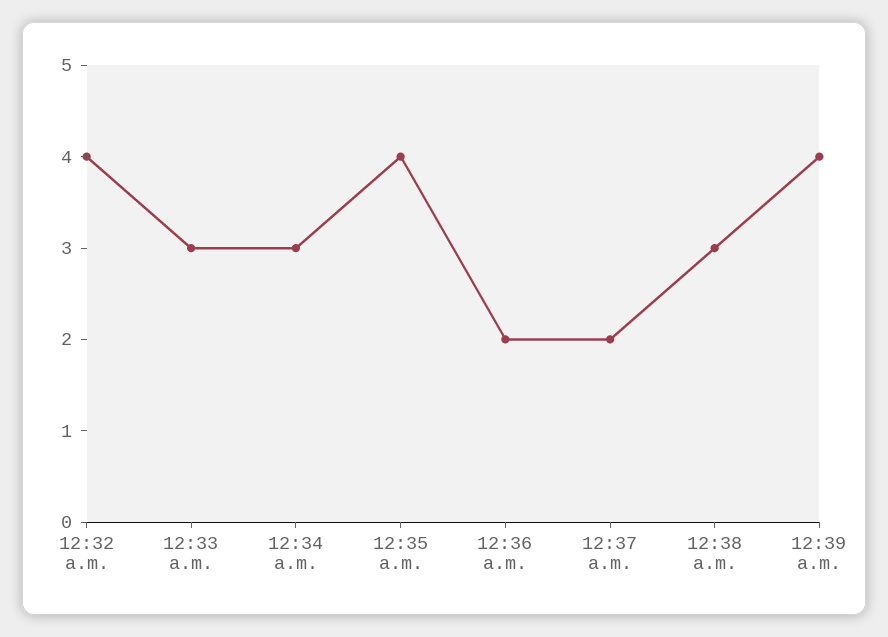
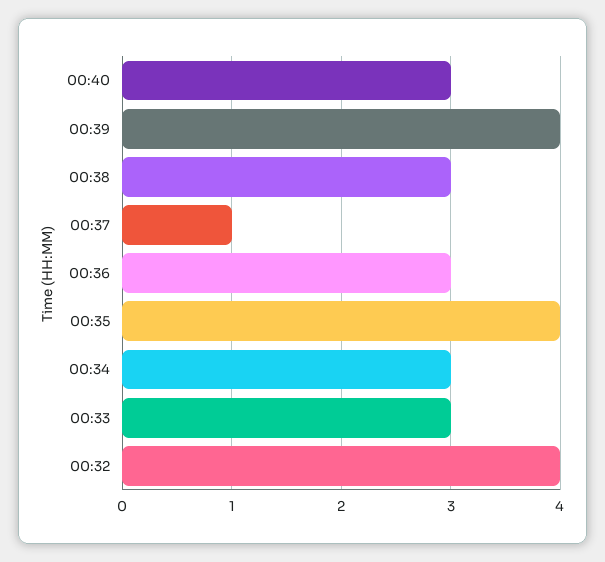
12:36 a.m.: 2 -> 3
12:37 a.m.: 2 -> 1
00:40: none -> 3

